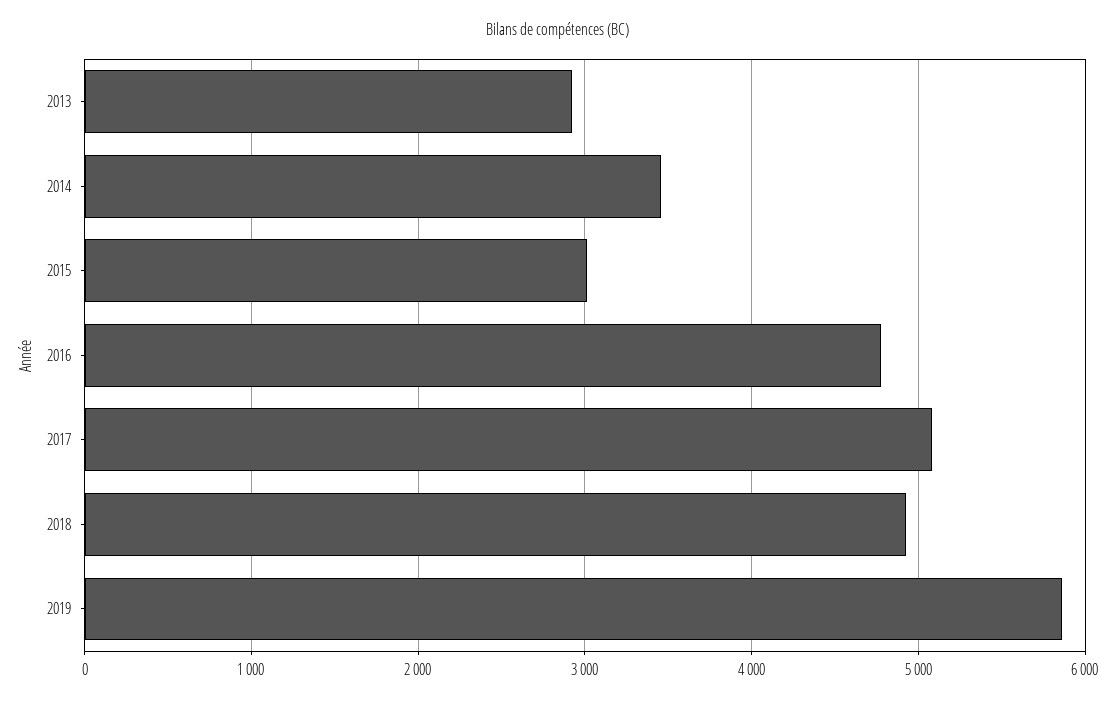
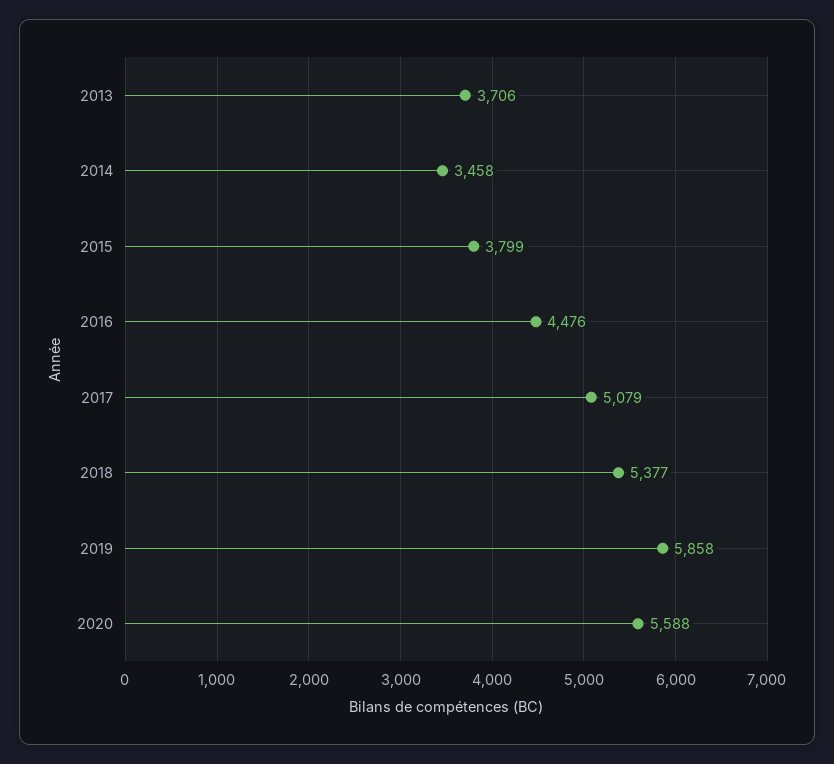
2013: 2900 -> 3706
2015: 3000 -> 3799
2016: 4800 -> 4476
2018: 4900 -> 5377
2020: none -> 5588

